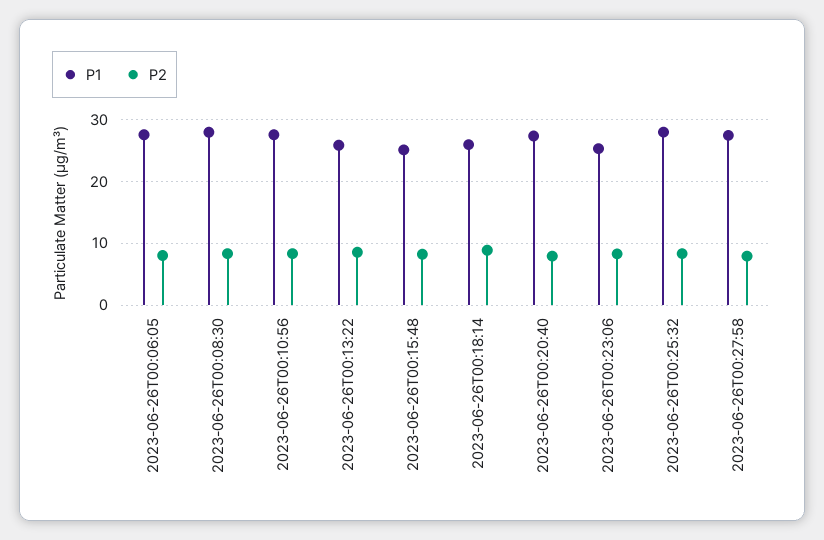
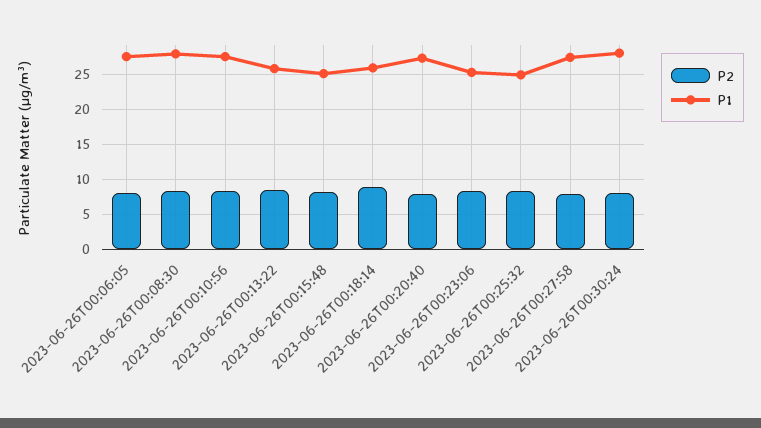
P1, 2023-06-26T00:25:32: 28 -> 25
P2, 2023-06-26T00:30:24: none -> 8
P1, 2023-06-26T00:30:24: none -> 28

